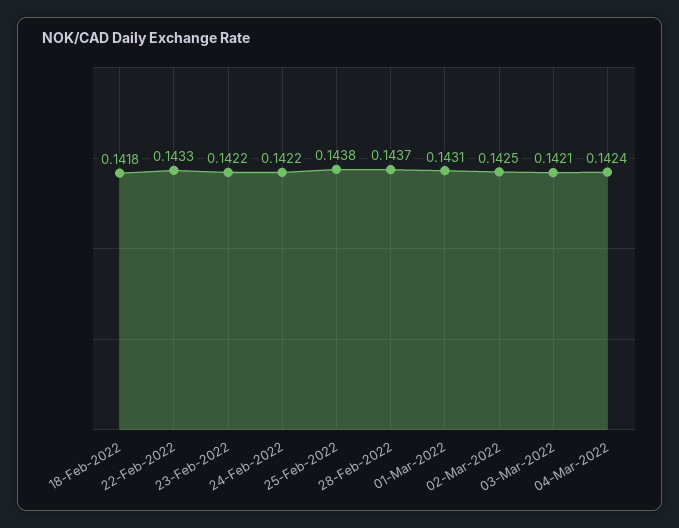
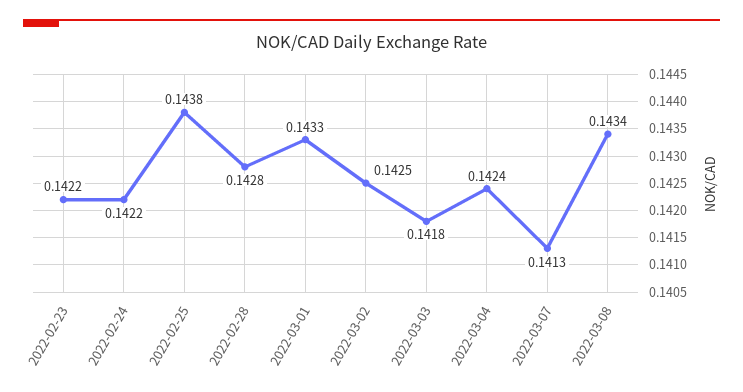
18-Feb-2022: 0.1418 -> none
22-Feb-2022: 0.1433 -> none
28-Feb-2022: 0.1437 -> 0.1428
01-Mar-2022: 0.1431 -> 0.1433
03-Mar-2022: 0.1421 -> 0.1418
2022-03-07: none -> 0.1413
2022-03-08: none -> 0.1434

